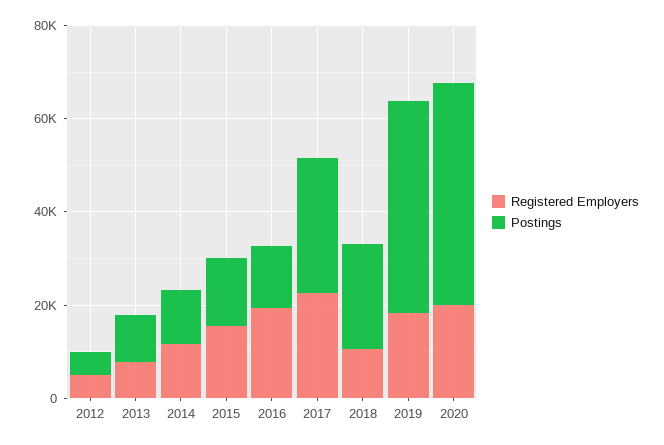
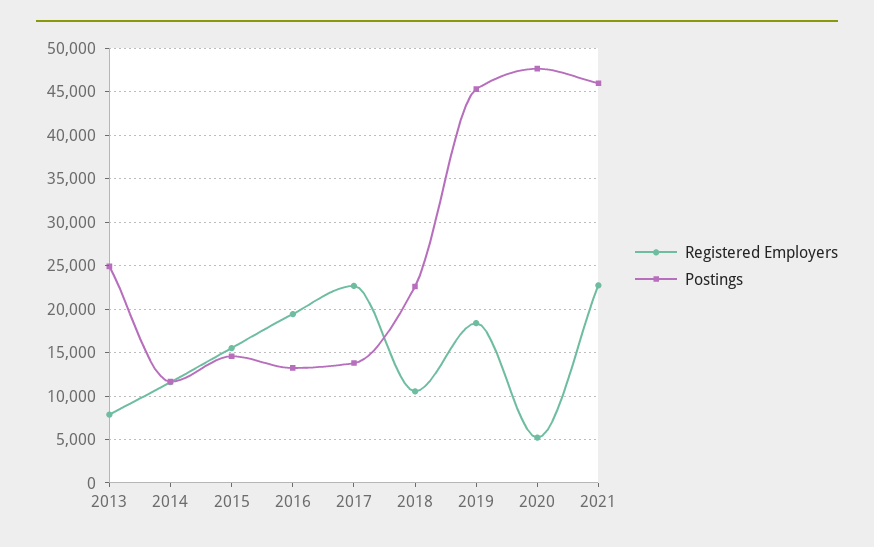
Registered Employers, 2012: 5000 -> none
Postings, 2012: 5000 -> none
Postings, 2013: 10000 -> 25000
Postings, 2017: 30000 -> 14000
Registered Employers, 2020: 20000 -> 5000
Registered Employers, 2021: none -> 23000
Postings, 2021: none -> 46000

